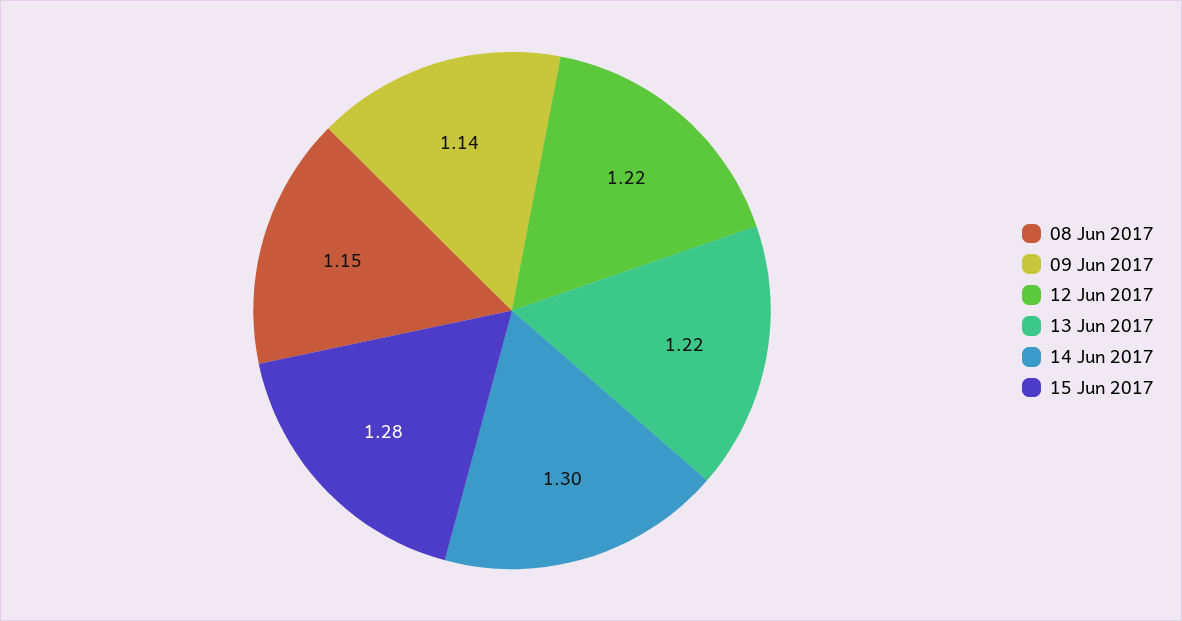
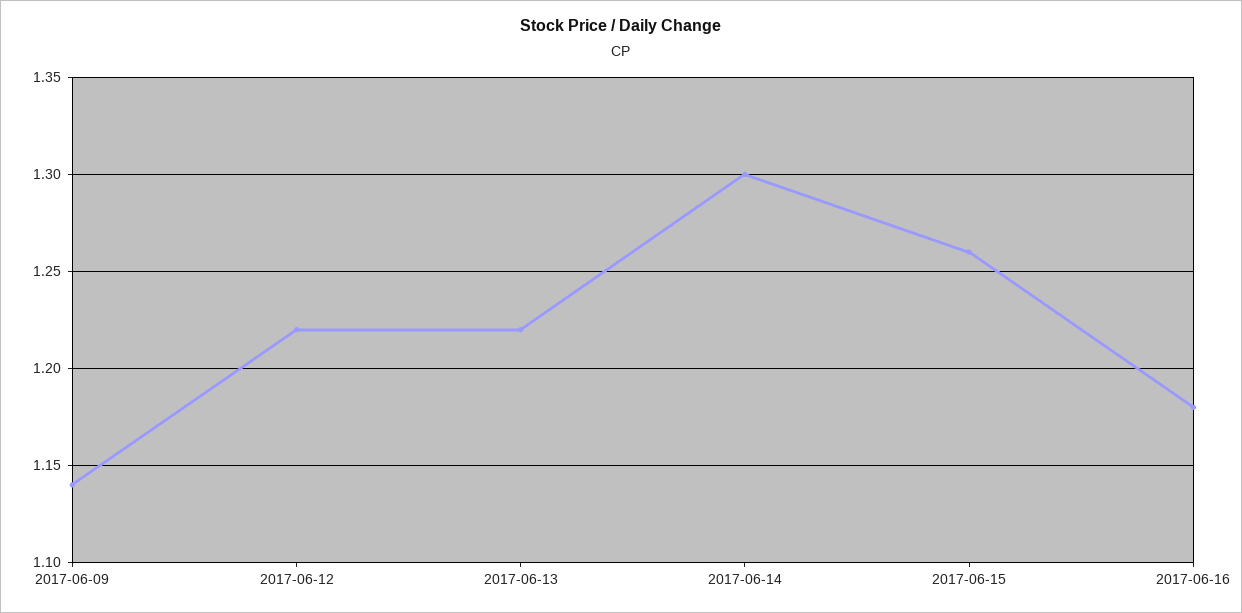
08 Jun 2017: 1.15 -> none
15 Jun 2017: 1.28 -> 1.26
2017-06-16: none -> 1.18

